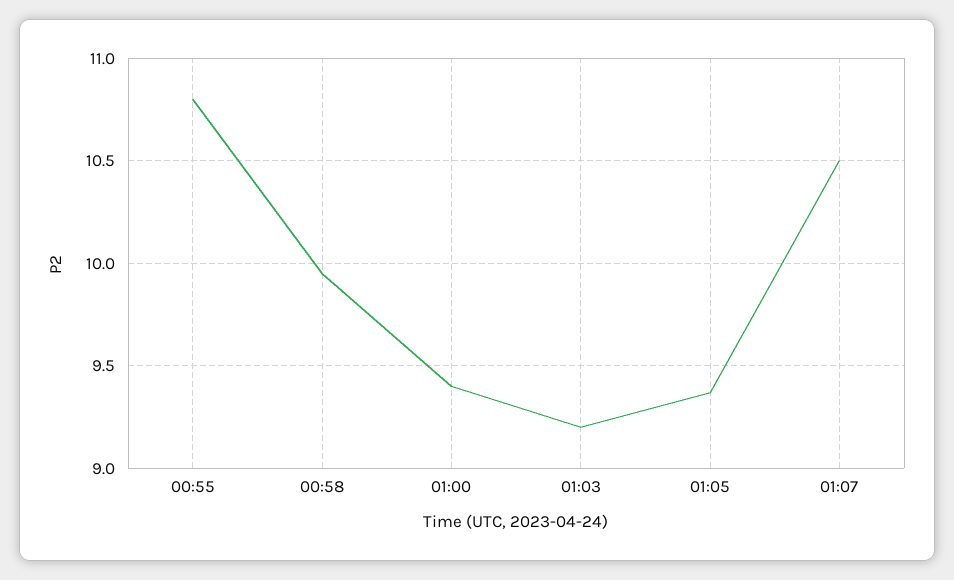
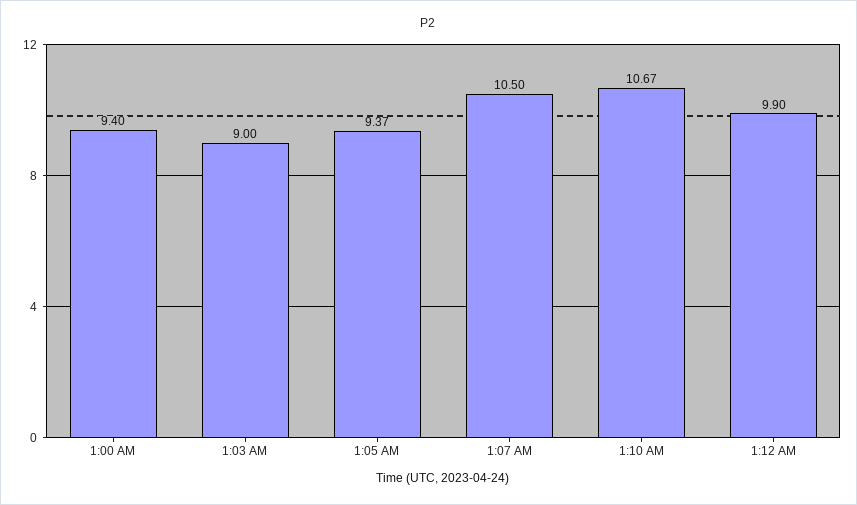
00:55: 10.8 -> none
00:58: 9.95 -> none
01:03: 9.2 -> 9
1:10 AM: none -> 10.67
1:12 AM: none -> 9.9

